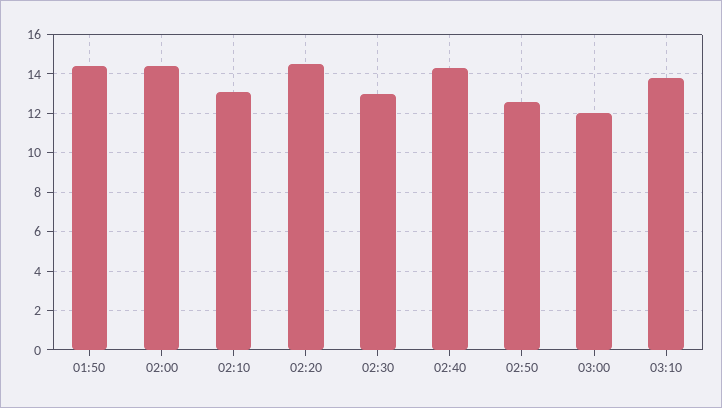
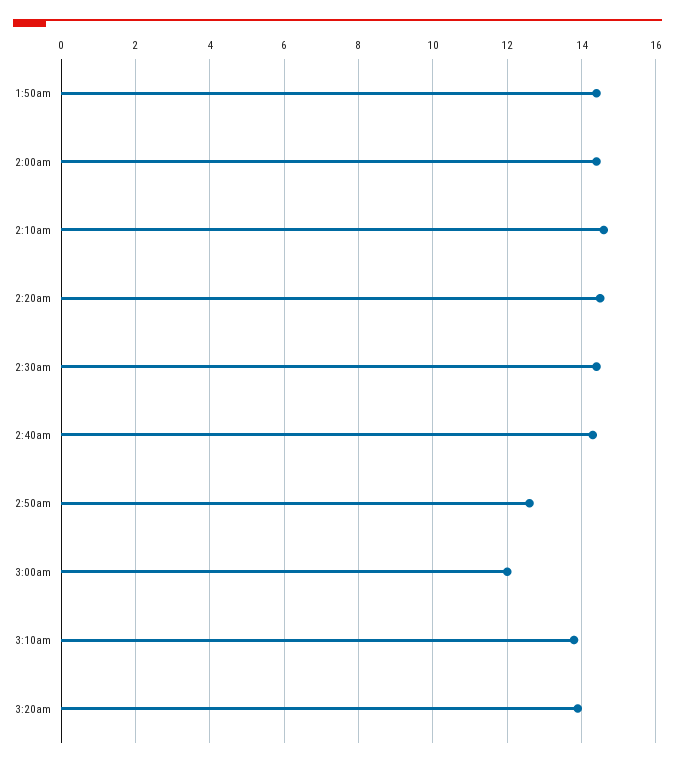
02:10: 13 -> 14.5
02:30: 13 -> 14.5
3:20am: none -> 14

